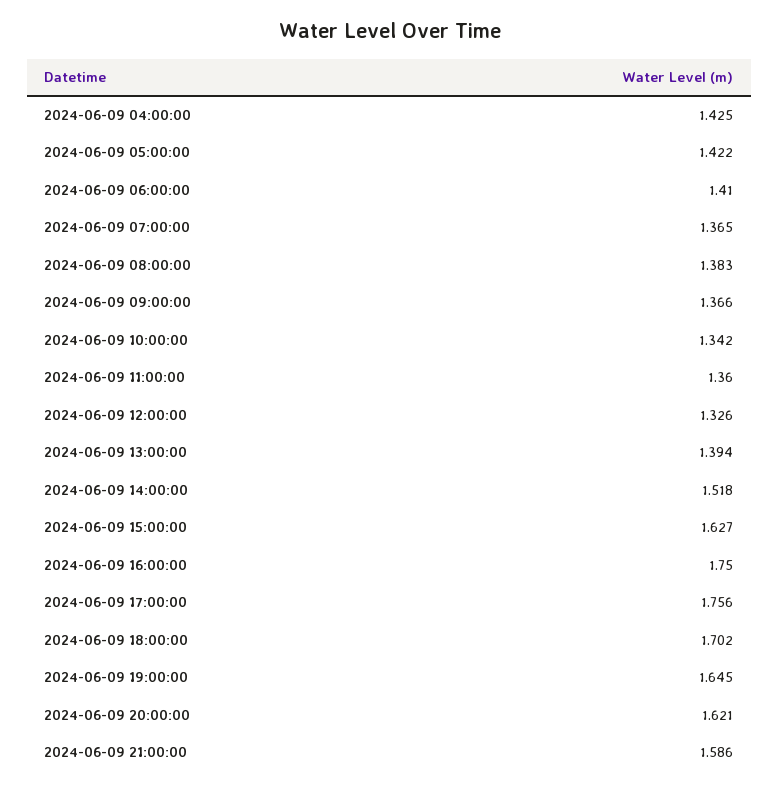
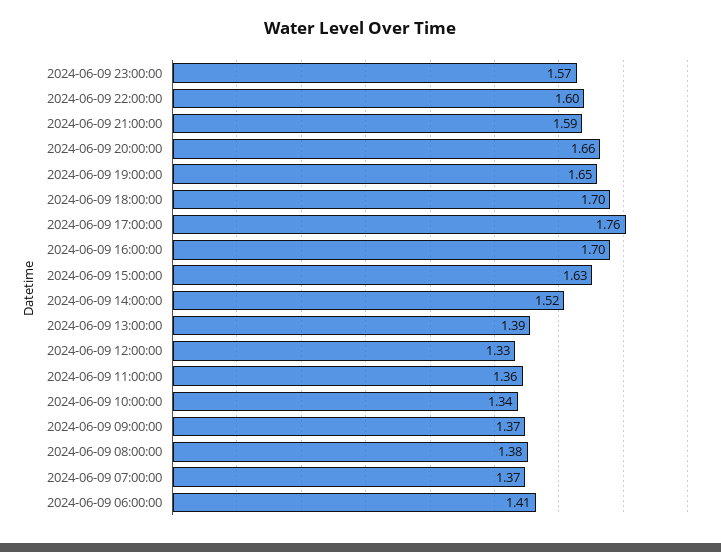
2024-06-09 04:00:00: 1.425 -> none
2024-06-09 05:00:00: 1.422 -> none
2024-06-09 16:00:00: 1.75 -> 1.7
2024-06-09 20:00:00: 1.621 -> 1.66
2024-06-09 23:00:00: none -> 1.57
2024-06-09 22:00:00: none -> 1.6

